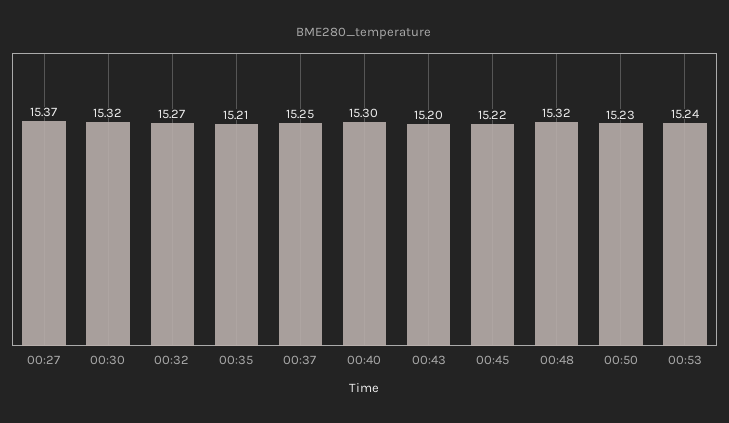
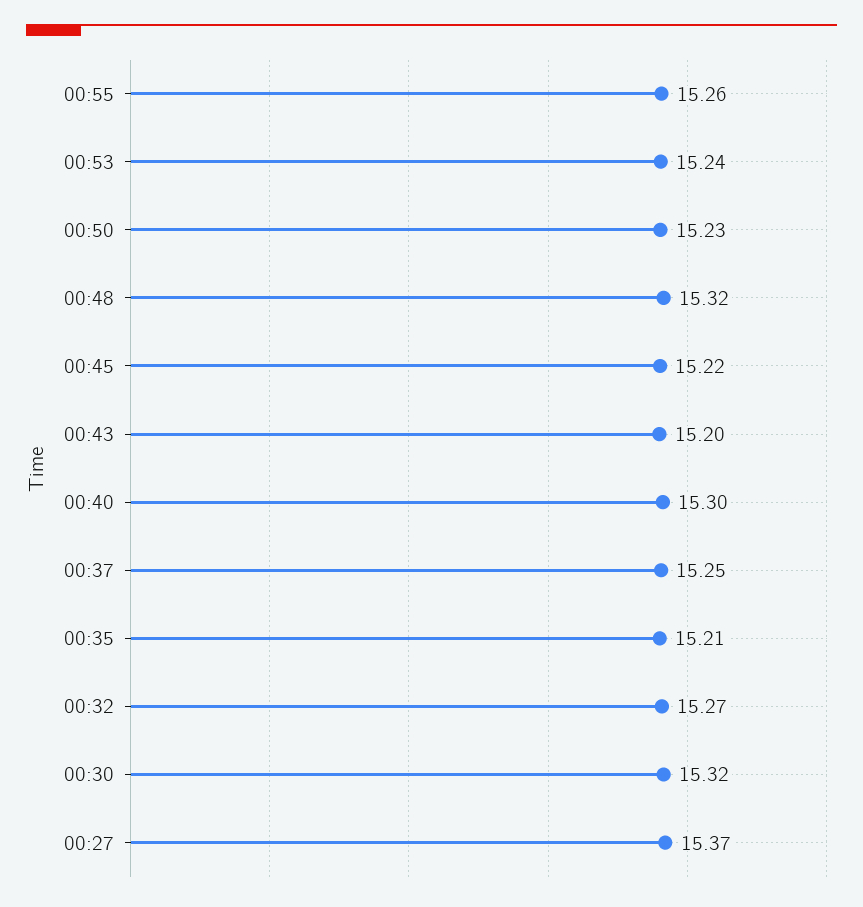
00:55: none -> 15.26

